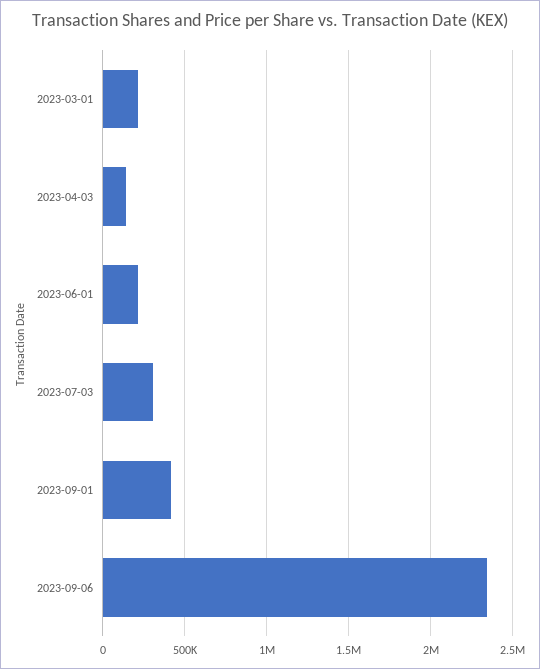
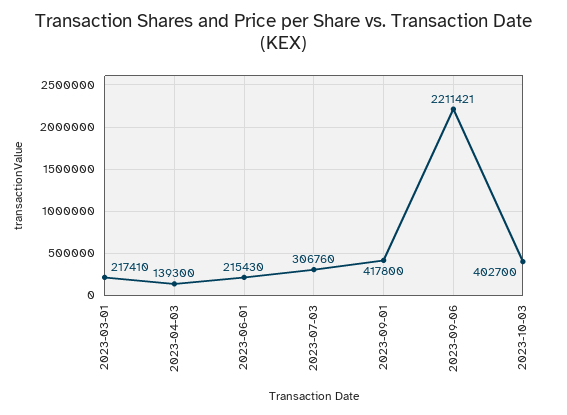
2023-09-06: 2350000 -> 2211421
2023-10-03: none -> 402700

